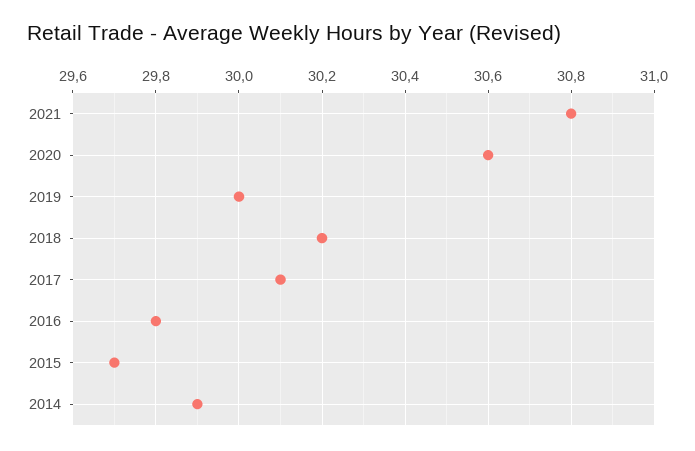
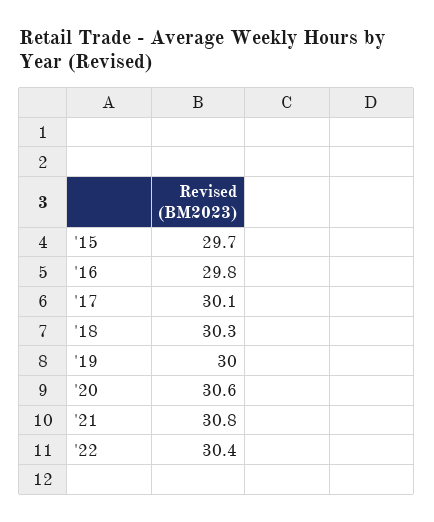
2018: 30.2 -> 30.3
2014: 29.9 -> none
'22: none -> 30.4

